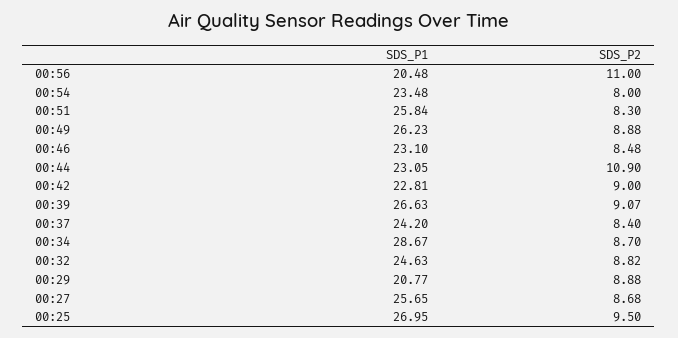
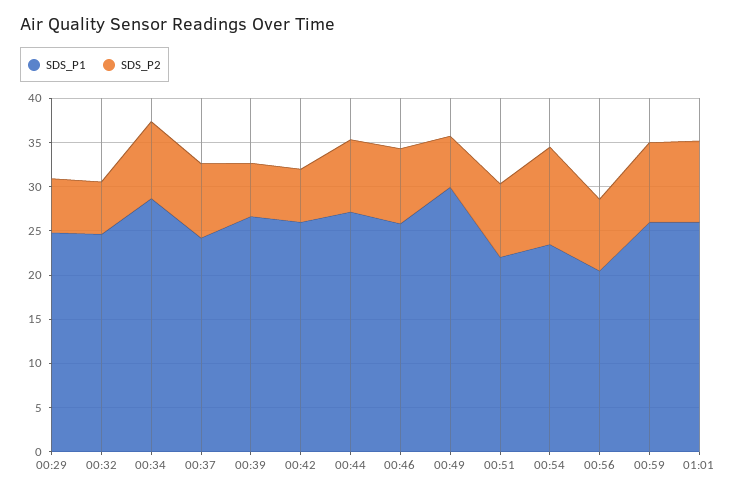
SDS_P2, 00:56: 11 -> 8
SDS_P2, 00:54: 8 -> 11
SDS_P1, 00:51: 25.84 -> 22
SDS_P1, 00:49: 26.23 -> 30
SDS_P2, 00:49: 8.88 -> 6
SDS_P1, 00:46: 23.1 -> 26
SDS_P1, 00:44: 23.05 -> 27
SDS_P2, 00:44: 10.9 -> 8
SDS_P1, 00:42: 22.81 -> 26
SDS_P2, 00:42: 9 -> 6
SDS_P2, 00:39: 9.07 -> 6
SDS_P2, 00:32: 8.82 -> 6
SDS_P1, 00:29: 20.77 -> 25
SDS_P2, 00:29: 8.88 -> 6
SDS_P1, 00:27: 25.65 -> none
SDS_P2, 00:27: 8.68 -> none
SDS_P1, 00:25: 26.95 -> none
SDS_P2, 00:25: 9.5 -> none
SDS_P1, 00:59: none -> 26
SDS_P2, 00:59: none -> 9
SDS_P1, 01:01: none -> 26
SDS_P2, 01:01: none -> 9

